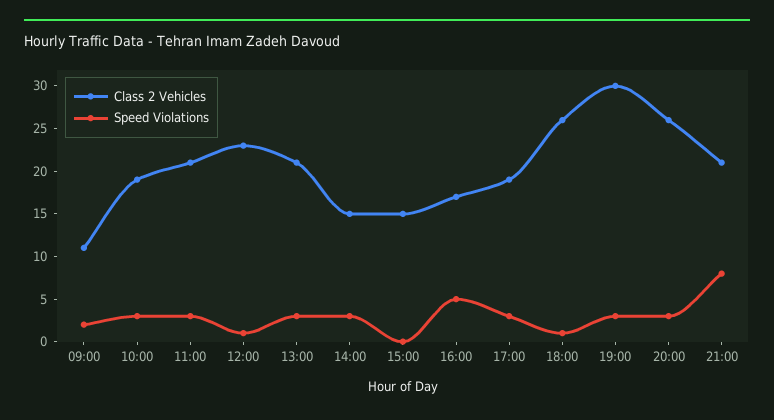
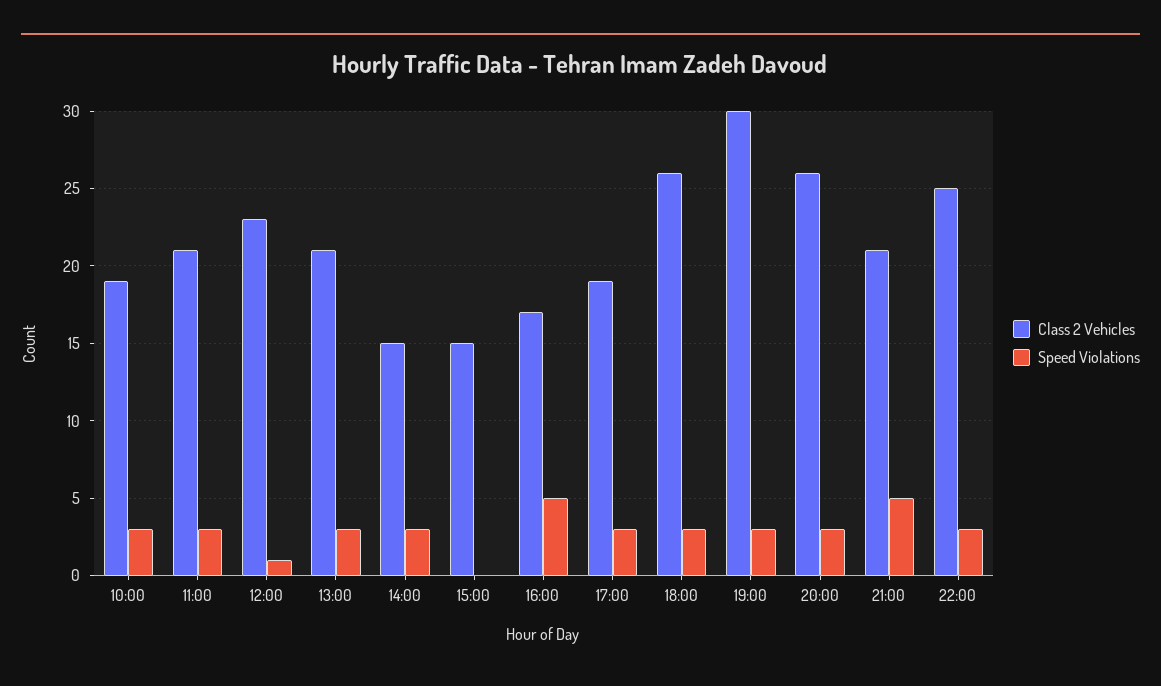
Class 2 Vehicles, 09:00: 11 -> none
Speed Violations, 09:00: 2 -> none
Speed Violations, 18:00: 1 -> 3
Speed Violations, 21:00: 8 -> 5
Class 2 Vehicles, 22:00: none -> 25
Speed Violations, 22:00: none -> 3

